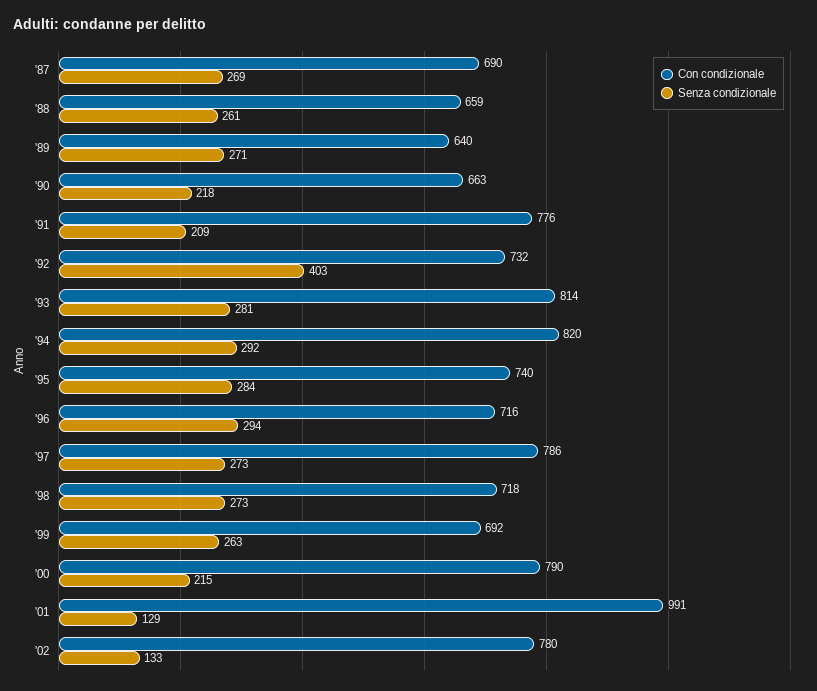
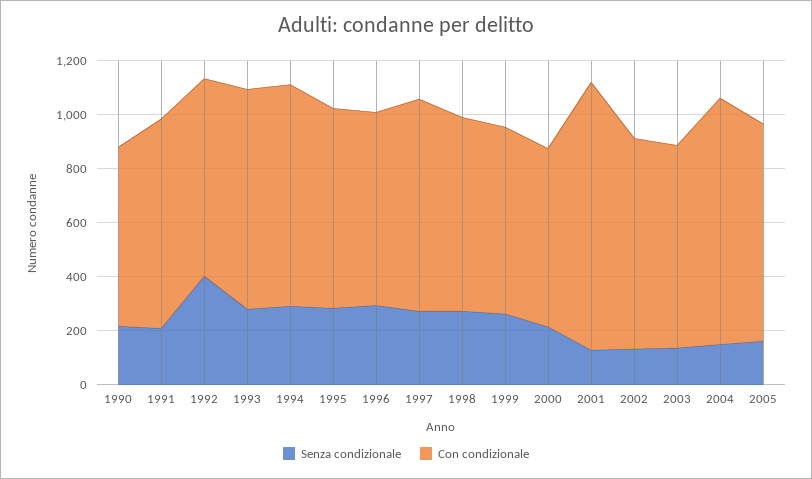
Con condizionale, '87: 690 -> none
Senza condizionale, '87: 269 -> none
Con condizionale, '88: 659 -> none
Senza condizionale, '88: 261 -> none
Con condizionale, '89: 640 -> none
Senza condizionale, '89: 271 -> none
Con condizionale, '00: 790 -> 650
Senza condizionale, 2003: none -> 150
Con condizionale, 2003: none -> 750
Senza condizionale, 2004: none -> 150
Con condizionale, 2004: none -> 900
Senza condizionale, 2005: none -> 150
Con condizionale, 2005: none -> 800

